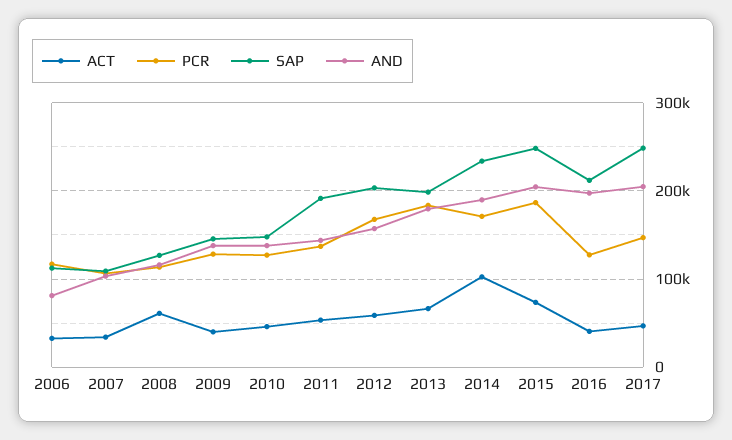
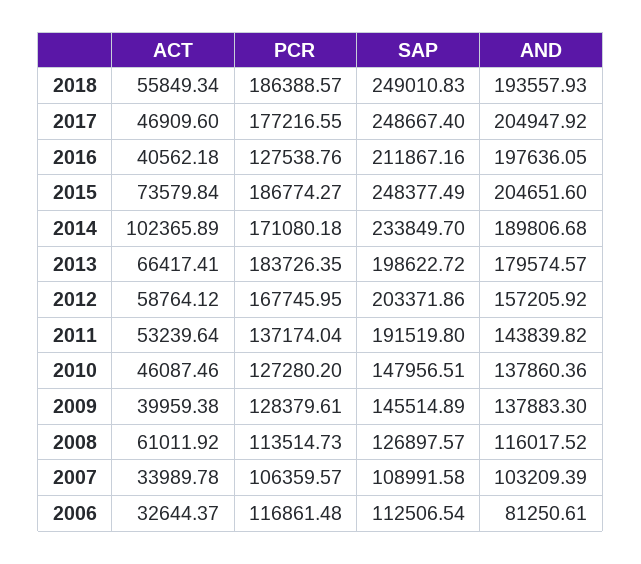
PCR, 2017: 150000 -> 177216.55
ACT, 2018: none -> 55849.34
PCR, 2018: none -> 186388.57
SAP, 2018: none -> 249010.83
AND, 2018: none -> 193557.93

